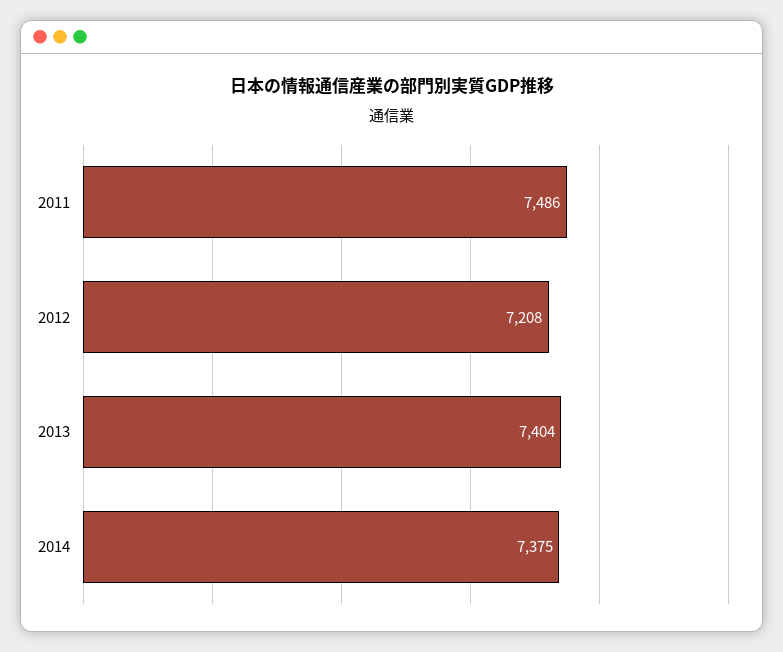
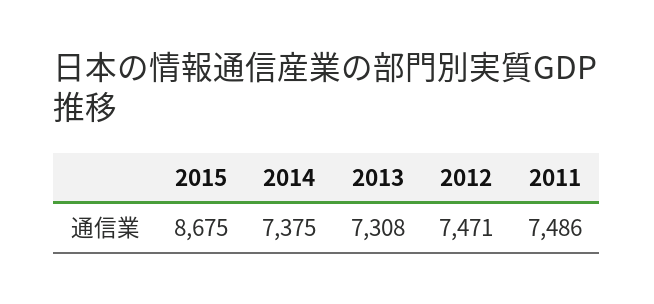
2012: 7208 -> 7471
2013: 7404 -> 7308
2015: none -> 8675

